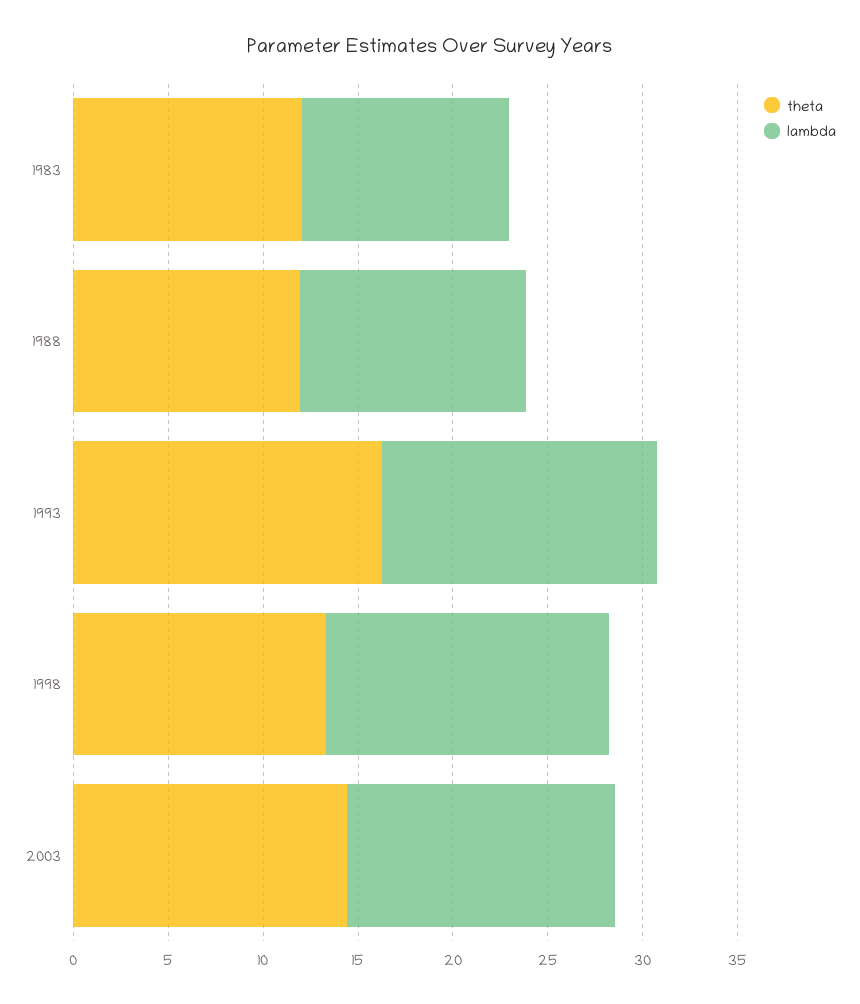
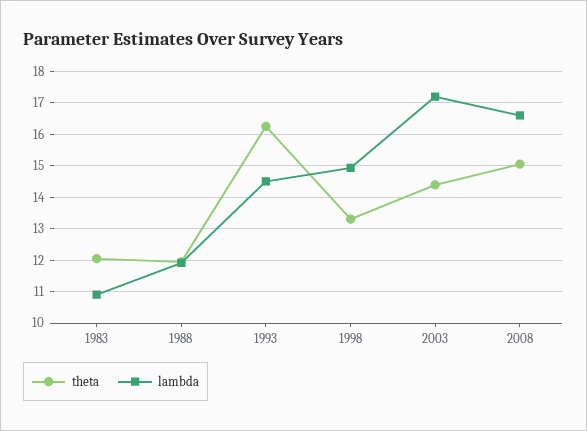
lambda, 2003: 14 -> 17.2
theta, 2008: none -> 15
lambda, 2008: none -> 16.6

